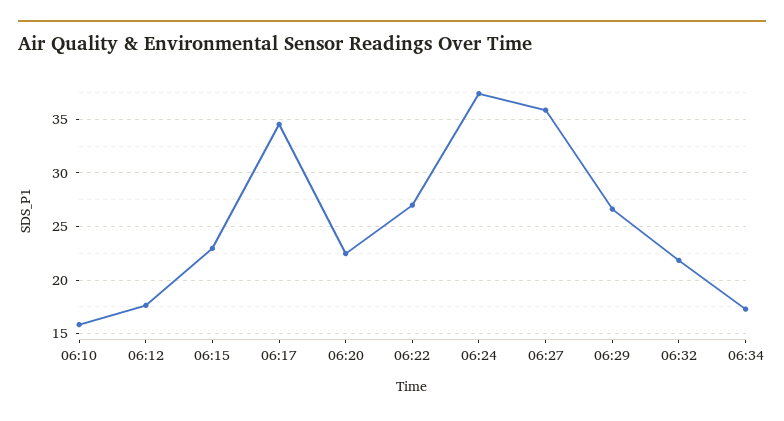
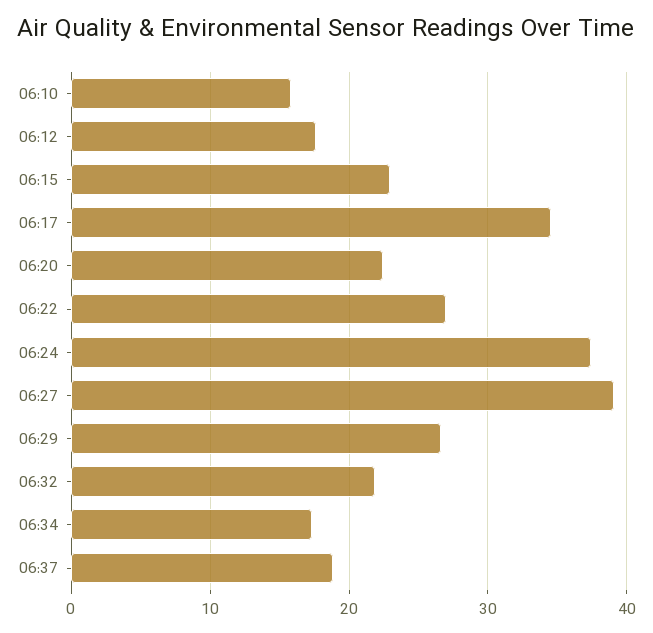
06:27: 36 -> 39
06:37: none -> 19

